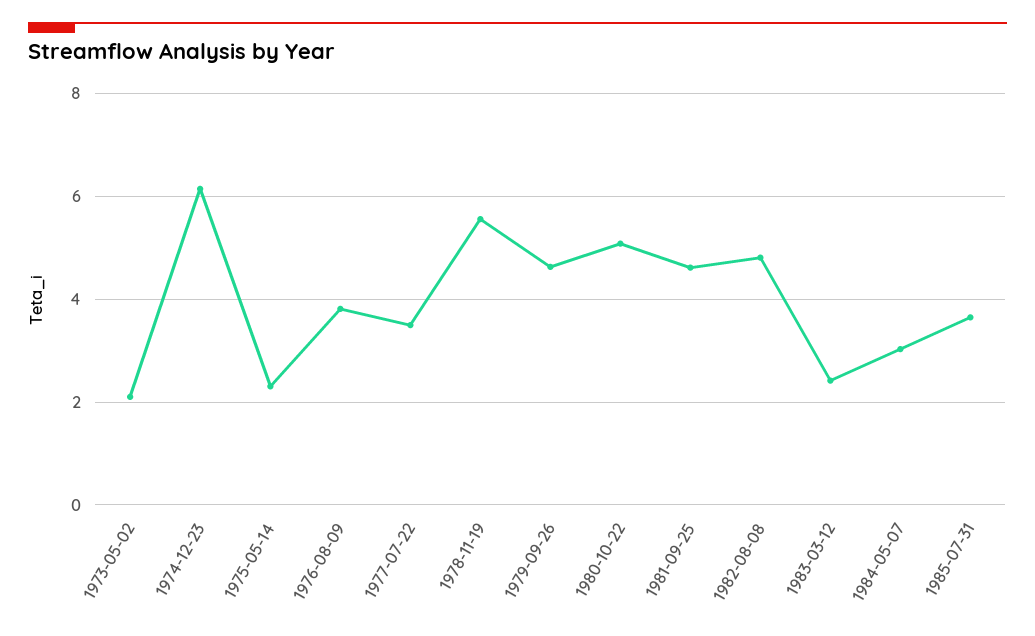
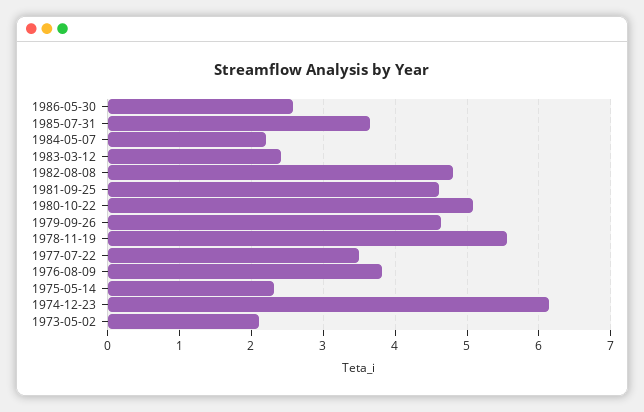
1984-05-07: 3 -> 2.2
1986-05-30: none -> 2.6

